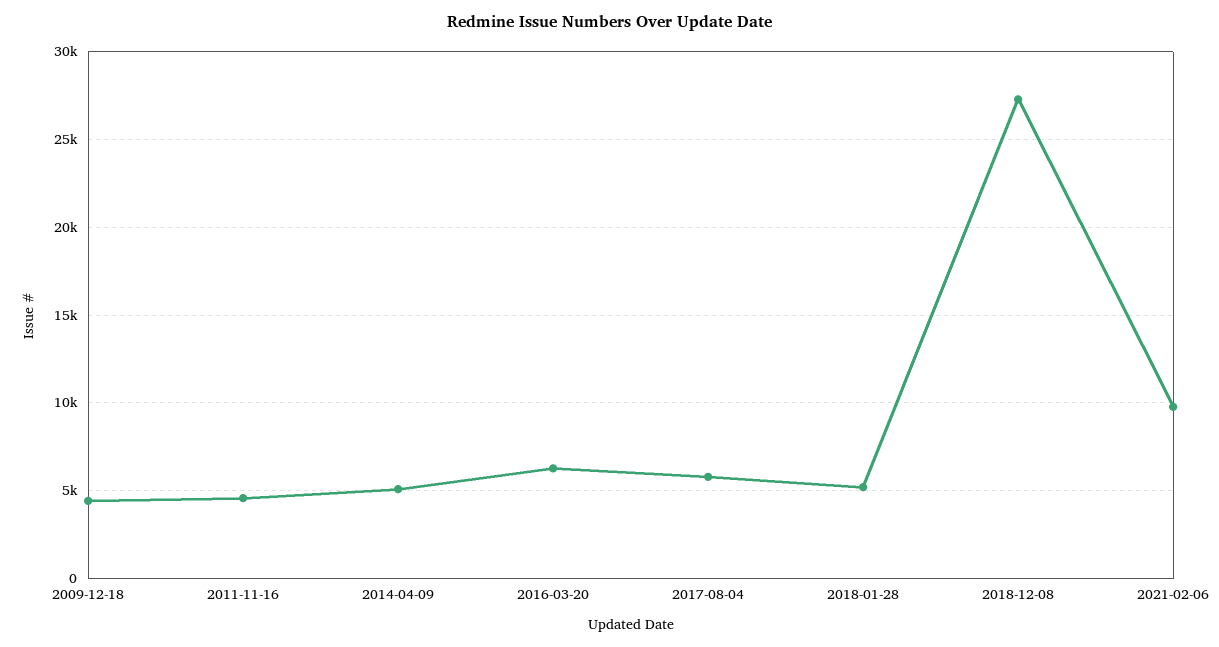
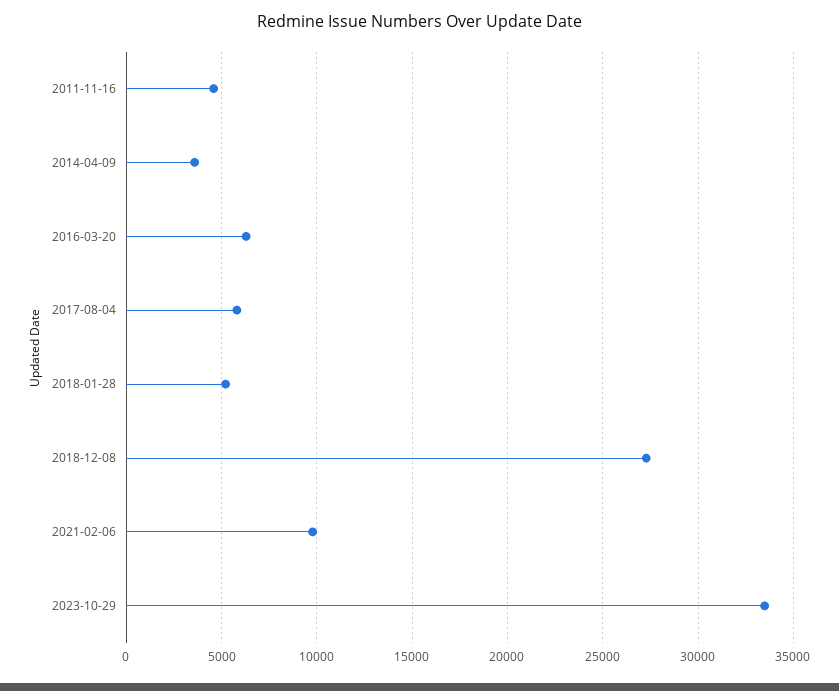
2009-12-18: 4500 -> none
2014-04-09: 5000 -> 3500
2023-10-29: none -> 33500

